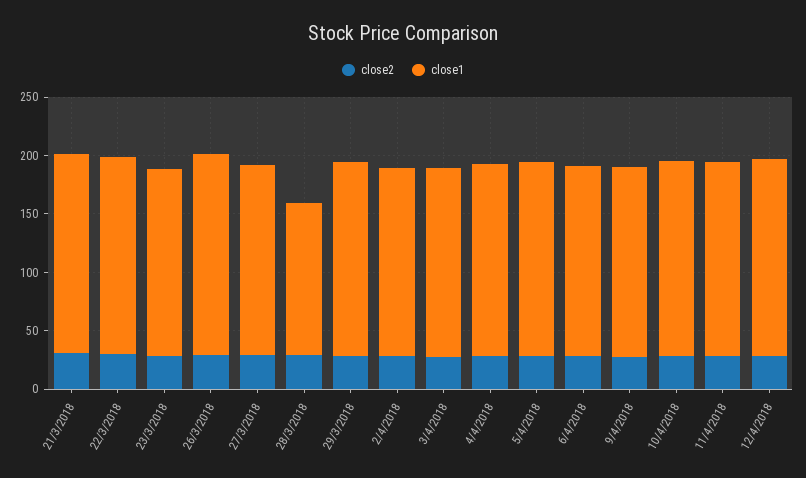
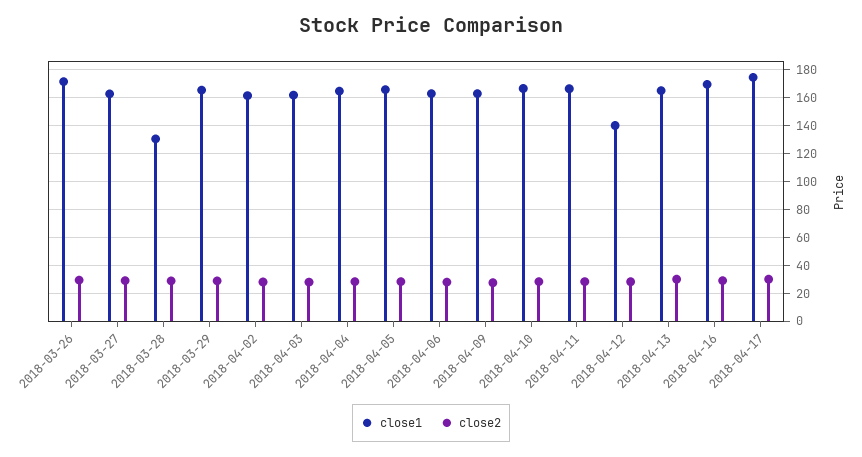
close2, 21/3/2018: 30 -> none
close1, 21/3/2018: 170 -> none
close2, 22/3/2018: 30 -> none
close1, 22/3/2018: 170 -> none
close2, 23/3/2018: 30 -> none
close1, 23/3/2018: 160 -> none
close1, 12/4/2018: 170 -> 140
close1, 2018-04-13: none -> 165
close2, 2018-04-13: none -> 30
close1, 2018-04-16: none -> 170
close2, 2018-04-16: none -> 30
close1, 2018-04-17: none -> 175
close2, 2018-04-17: none -> 30

